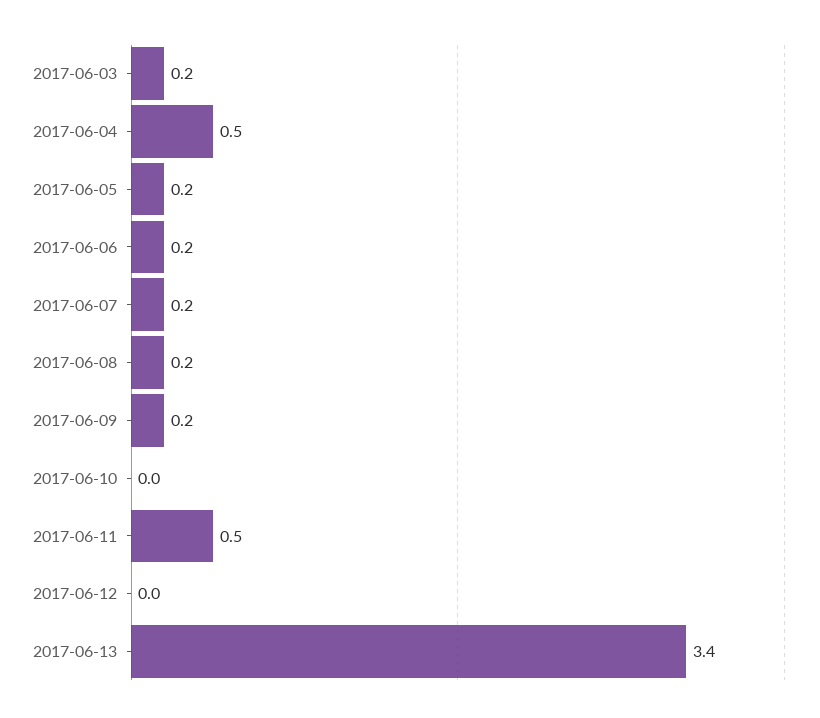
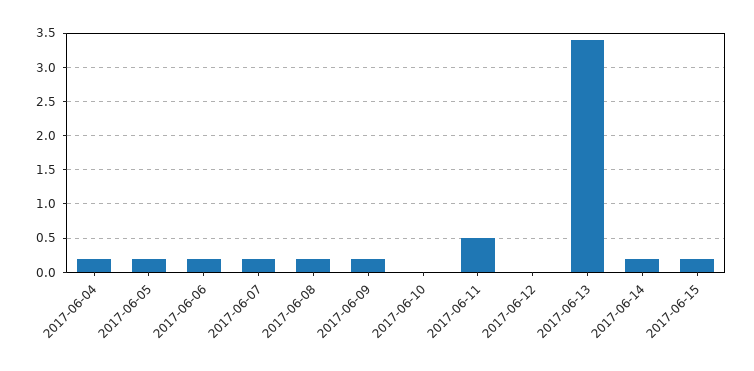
2017-06-03: 0.2 -> none
2017-06-04: 0.5 -> 0.2
2017-06-14: none -> 0.2
2017-06-15: none -> 0.2

